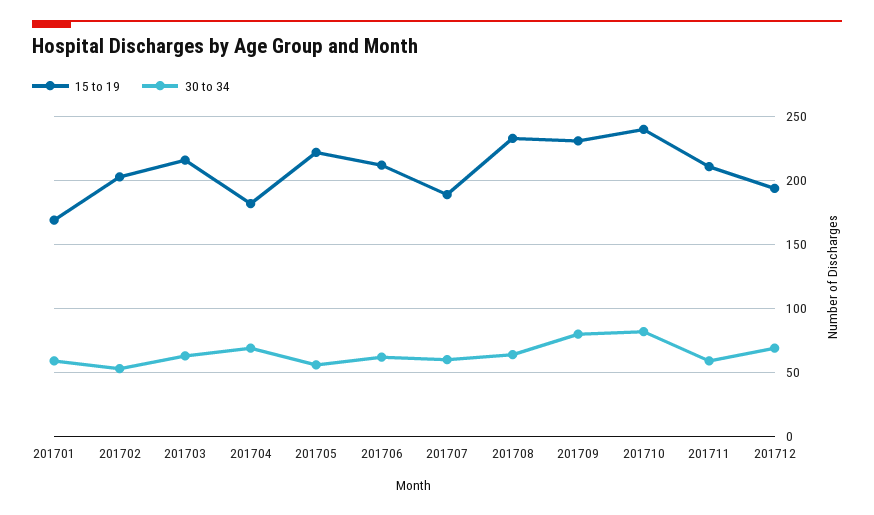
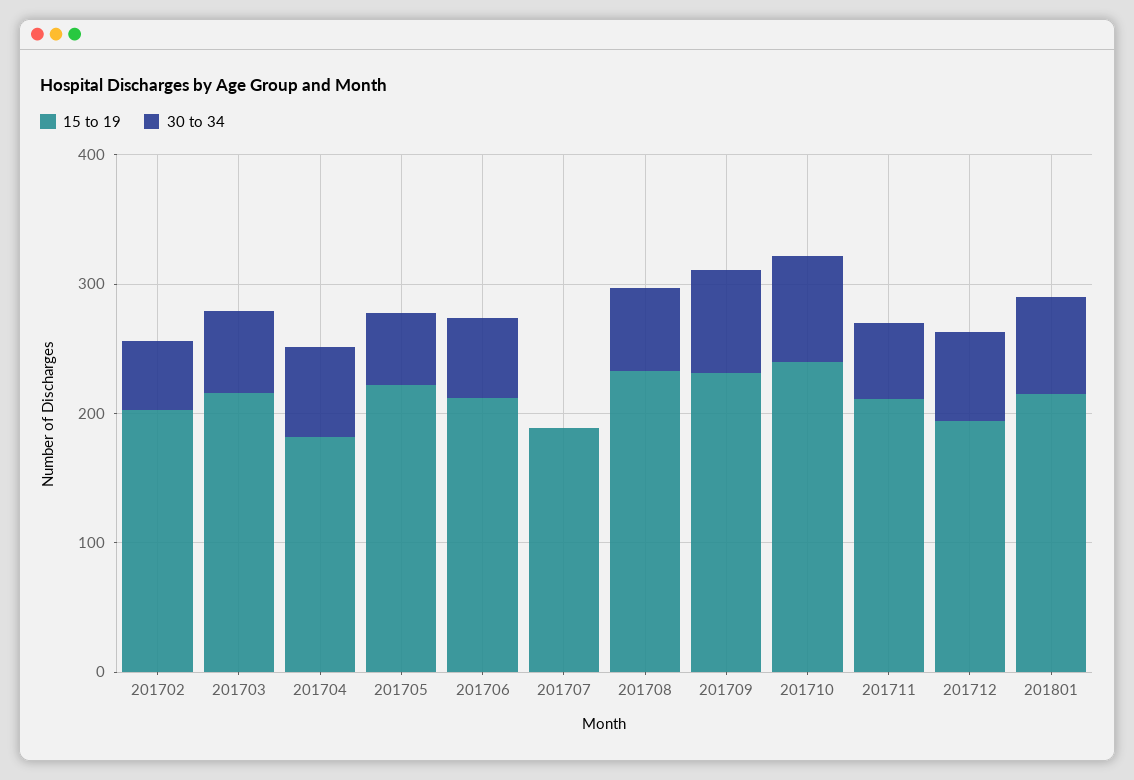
15 to 19, 201701: 170 -> none
30 to 34, 201701: 60 -> none
30 to 34, 201707: 60 -> 0
15 to 19, 201801: none -> 220
30 to 34, 201801: none -> 80

